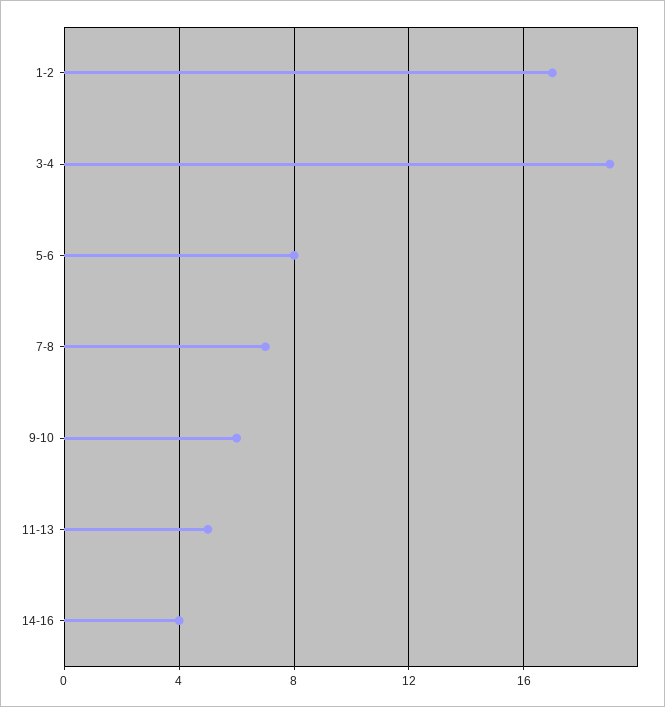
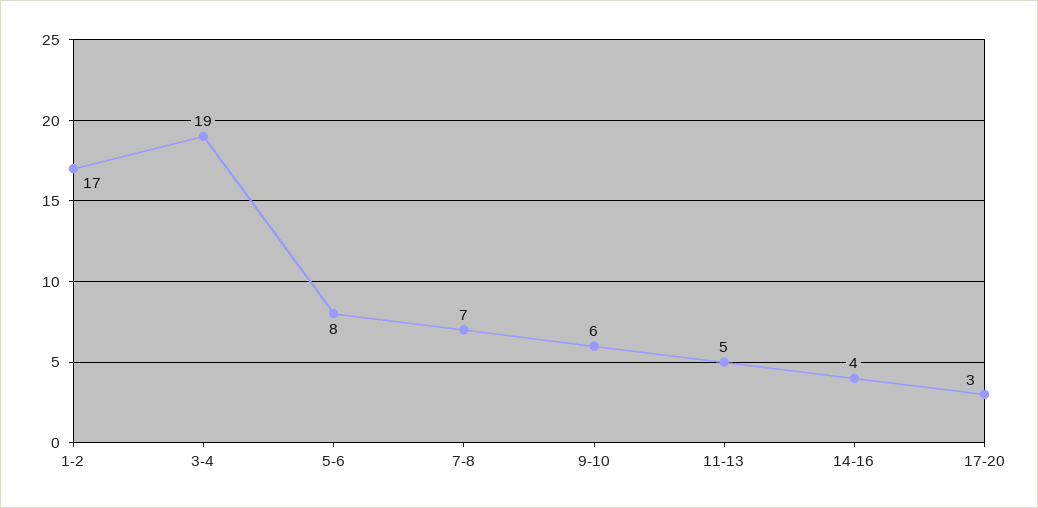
17-20: none -> 3

